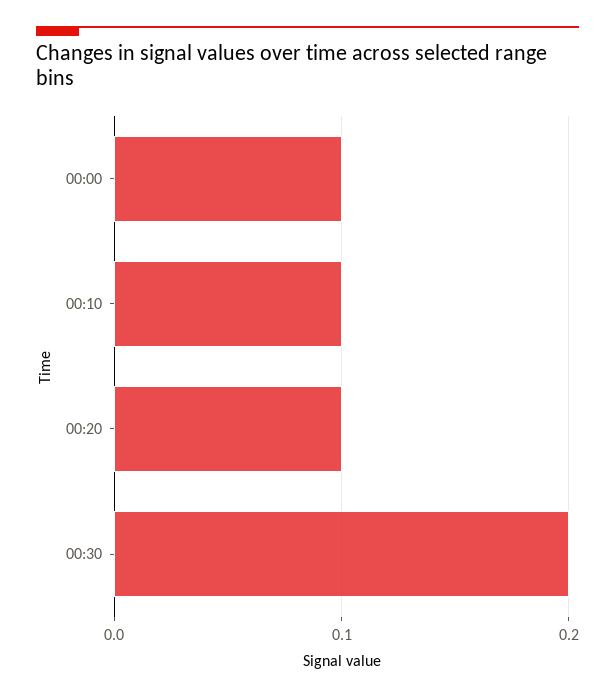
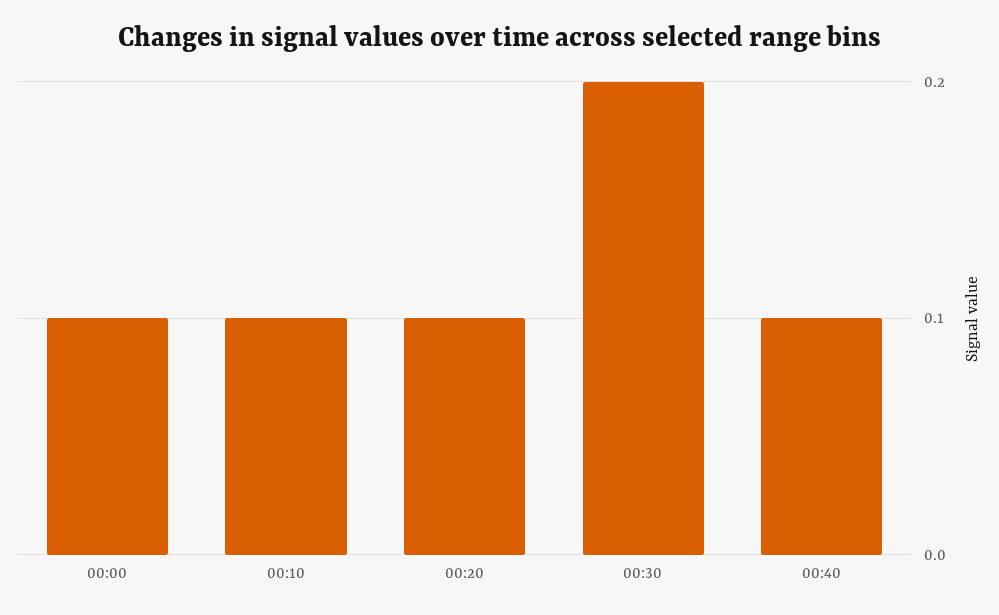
00:40: none -> 0.1

